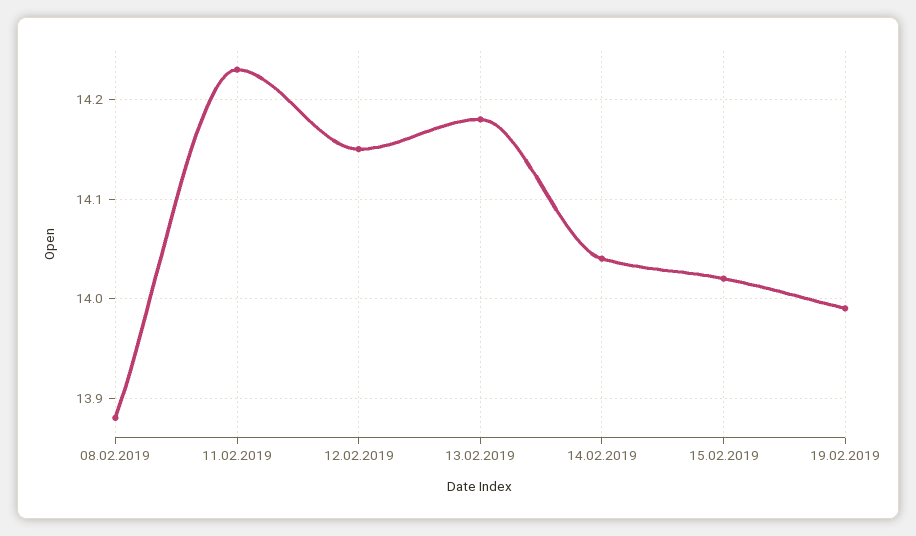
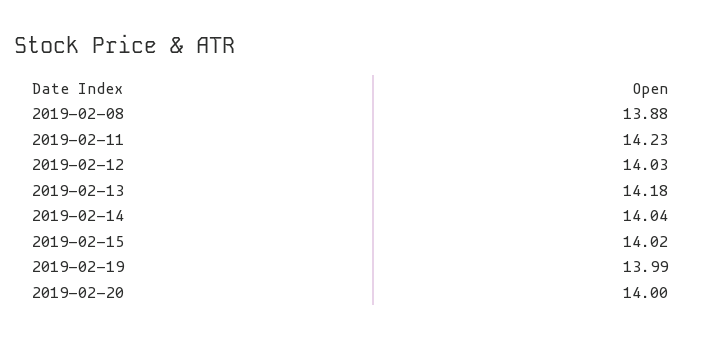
12.02.2019: 14.15 -> 14.03
2019-02-20: none -> 14

